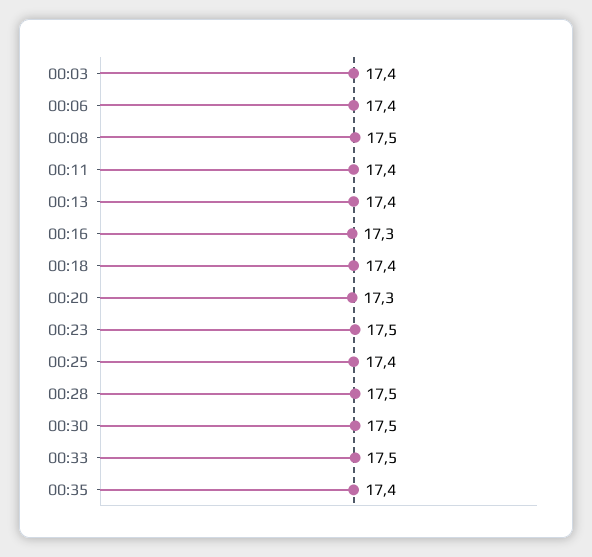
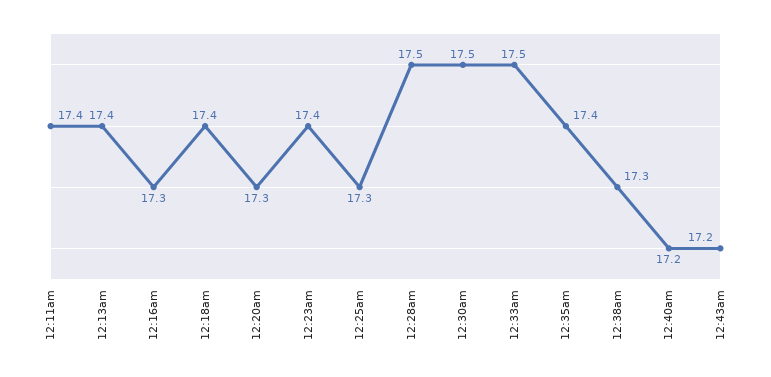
00:03: 17.4 -> none
00:06: 17.4 -> none
00:08: 17.5 -> none
00:23: 17.5 -> 17.4
00:25: 17.4 -> 17.3
12:38am: none -> 17.3
12:40am: none -> 17.2
12:43am: none -> 17.2

